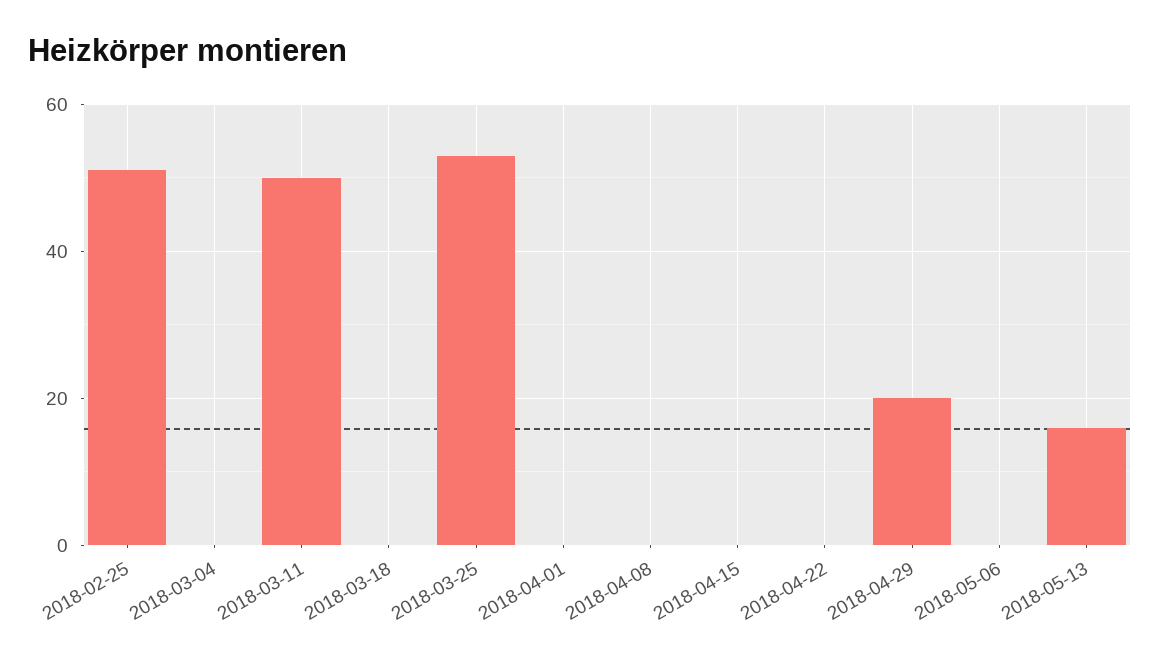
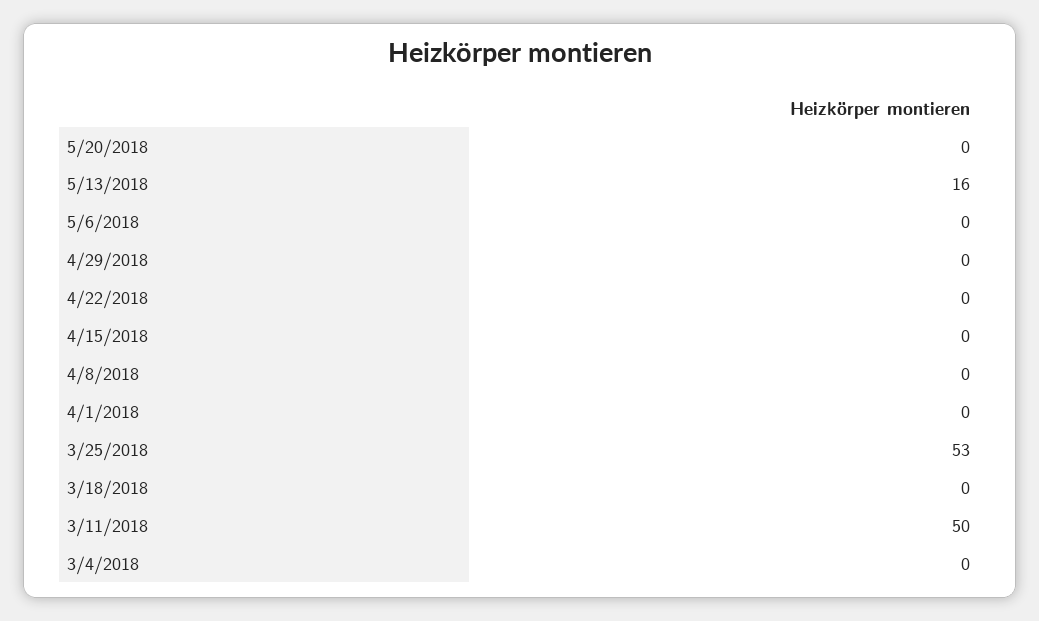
2018-02-25: 50 -> none
2018-04-29: 20 -> 0
5/20/2018: none -> 0

